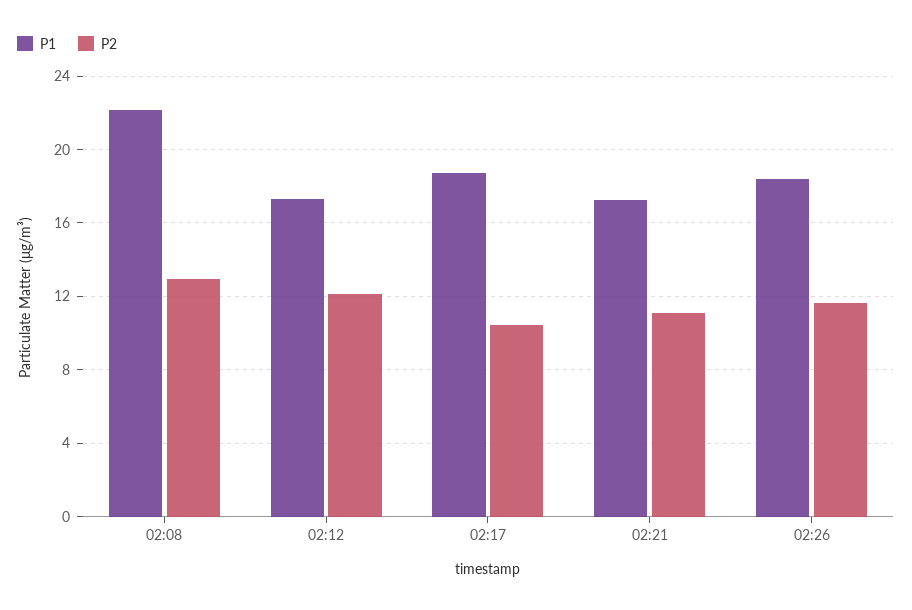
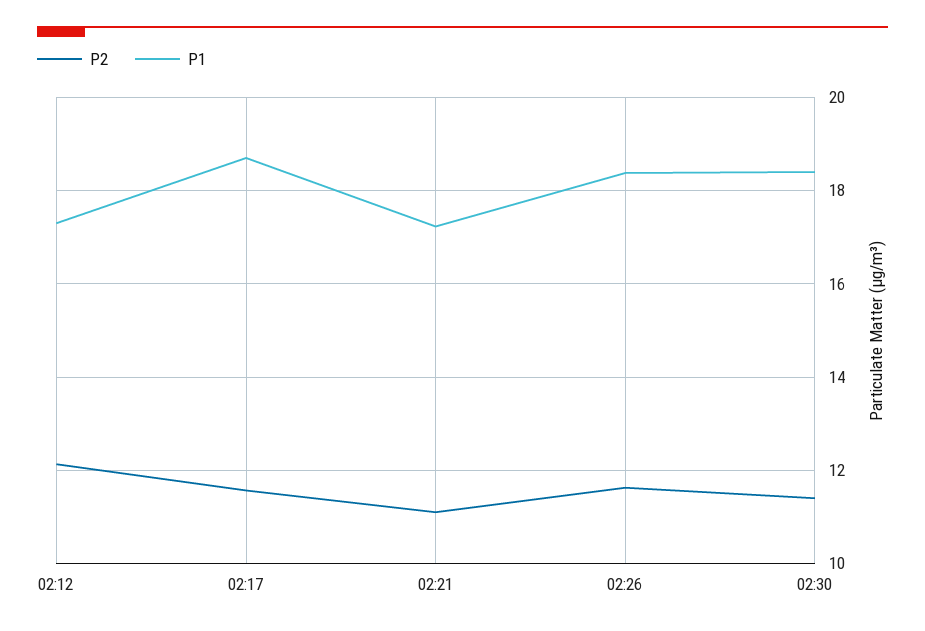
P1, 02:08: 22 -> none
P2, 02:08: 13 -> none
P2, 02:17: 10.5 -> 11.6
P2, 02:30: none -> 11.4
P1, 02:30: none -> 18.4

